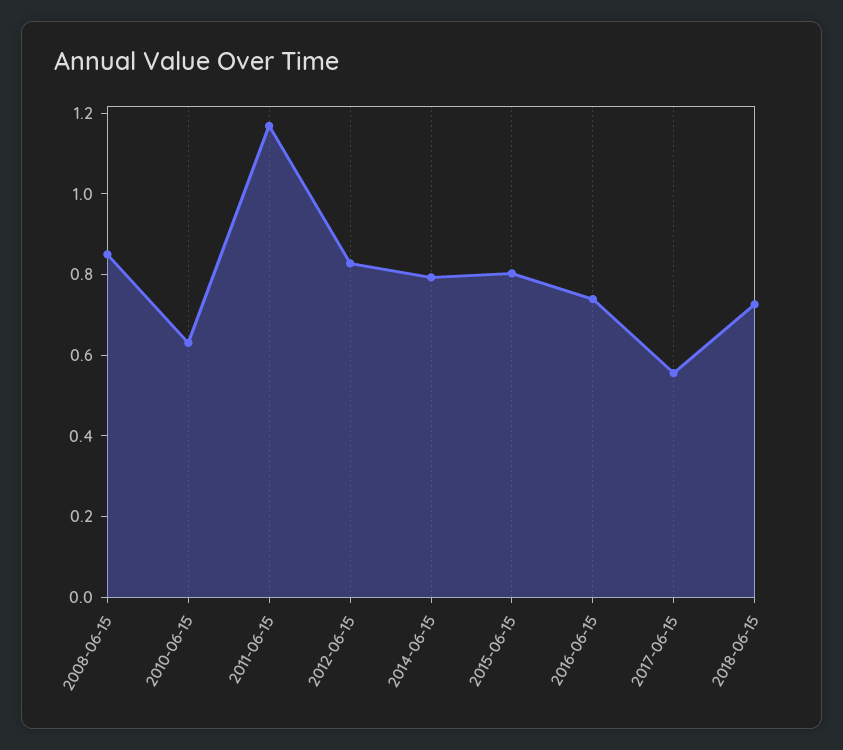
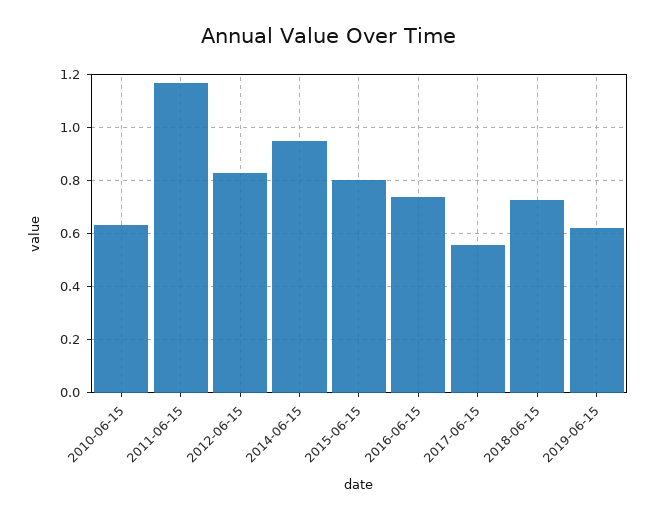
2008-06-15: 0.85 -> none
2014-06-15: 0.8 -> 0.95
2019-06-15: none -> 0.625

